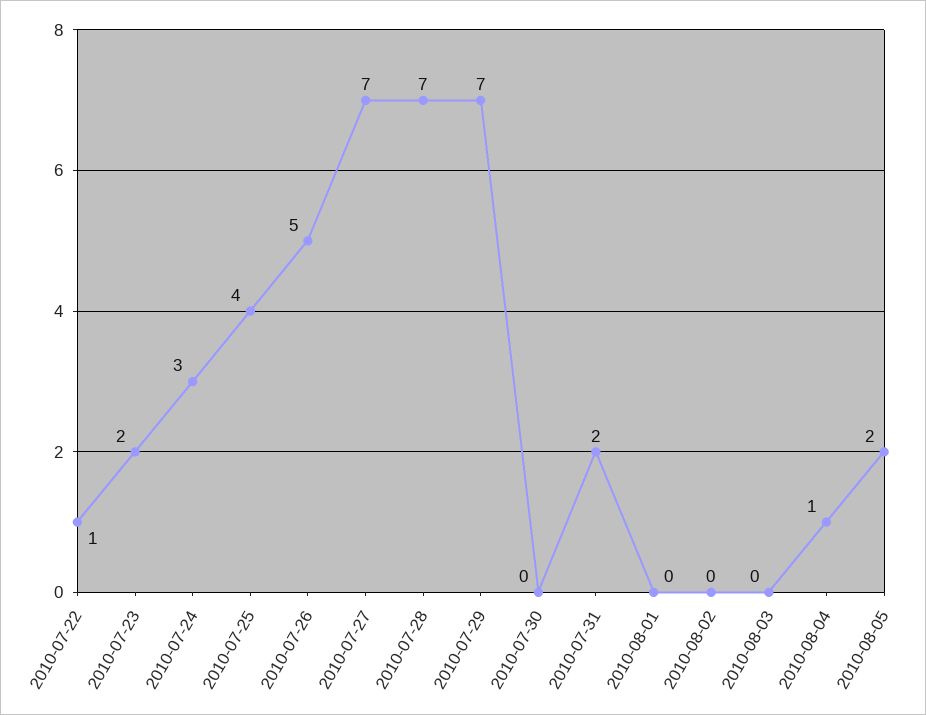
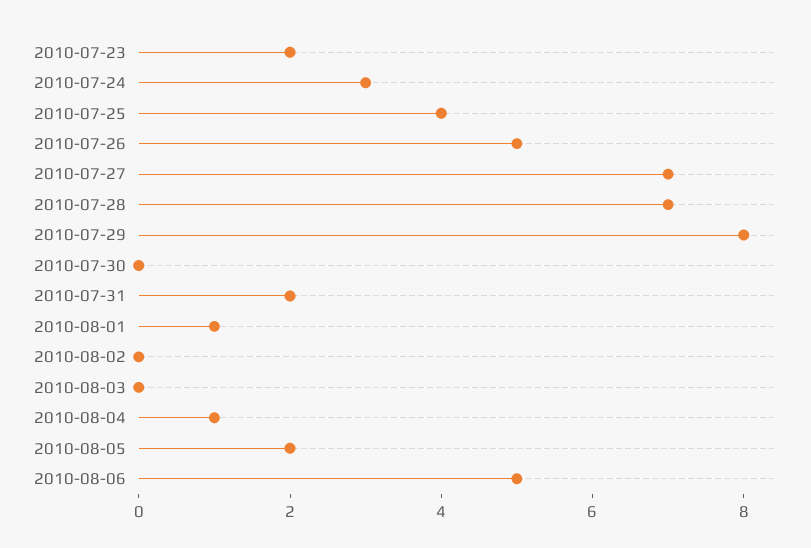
2010-07-22: 1 -> none
2010-07-29: 7 -> 8
2010-08-01: 0 -> 1
2010-08-06: none -> 5

